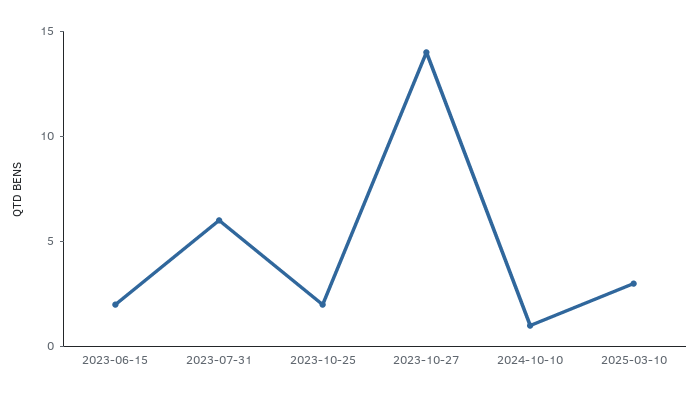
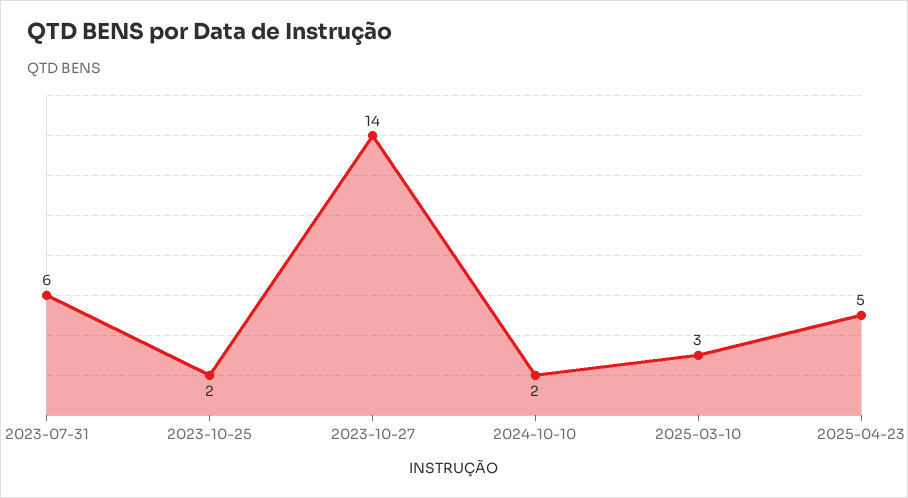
2023-06-15: 2 -> none
2024-10-10: 1 -> 2
2025-04-23: none -> 5

